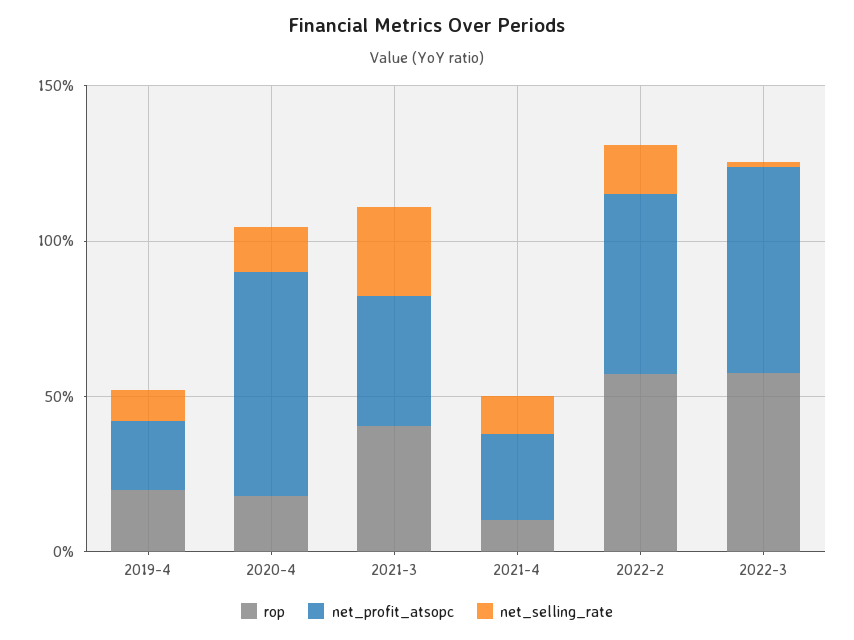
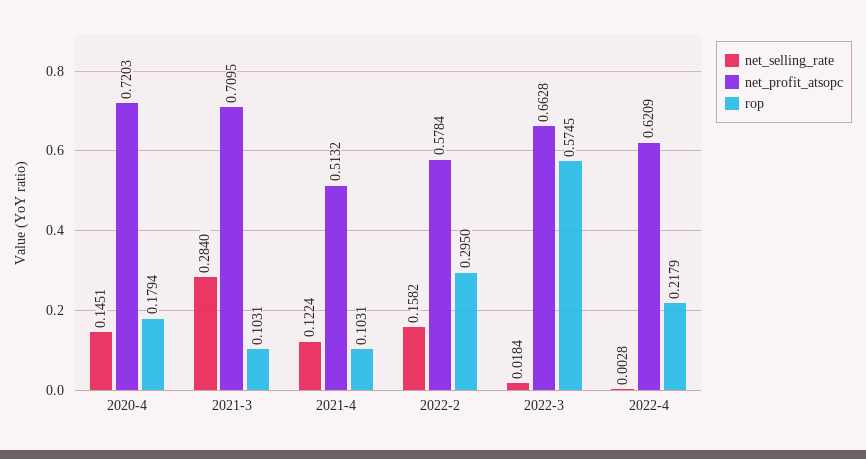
rop, 2019-4: 0.2 -> none
net_profit_atsopc, 2019-4: 0.2 -> none
net_selling_rate, 2019-4: 0.1 -> none
rop, 2021-3: 0.4 -> 0.1031
net_profit_atsopc, 2021-3: 0.4 -> 0.7095
net_profit_atsopc, 2021-4: 0.3 -> 0.5132
rop, 2022-2: 0.6 -> 0.295
net_selling_rate, 2022-4: none -> 0.0028
net_profit_atsopc, 2022-4: none -> 0.6209
rop, 2022-4: none -> 0.2179

